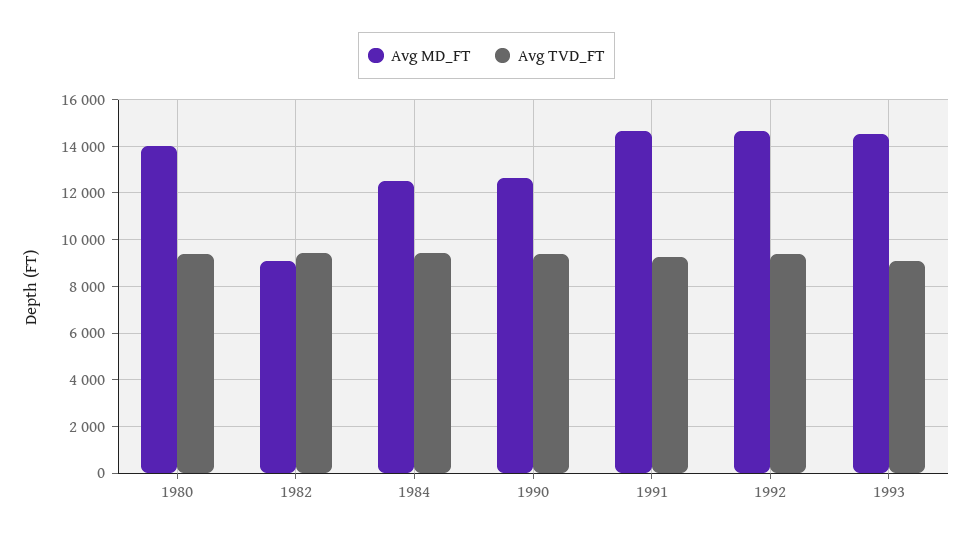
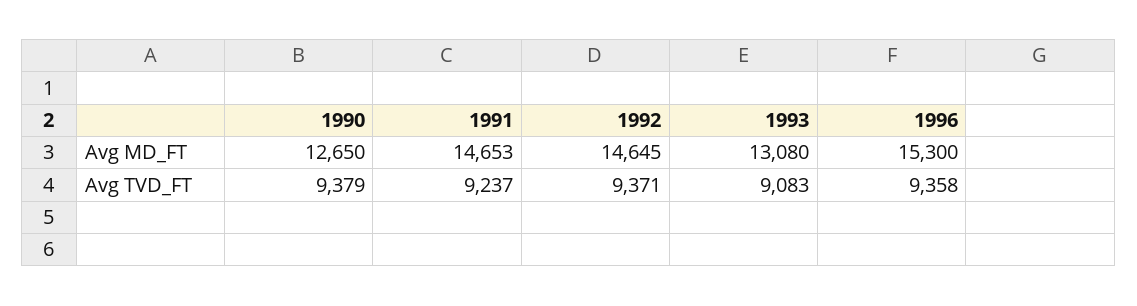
Avg MD_FT, 1980: 14000 -> none
Avg TVD_FT, 1980: 9500 -> none
Avg MD_FT, 1982: 9000 -> none
Avg TVD_FT, 1982: 9500 -> none
Avg MD_FT, 1984: 12500 -> none
Avg TVD_FT, 1984: 9500 -> none
Avg MD_FT, 1993: 14500 -> 13080
Avg MD_FT, 1996: none -> 15300
Avg TVD_FT, 1996: none -> 9358

